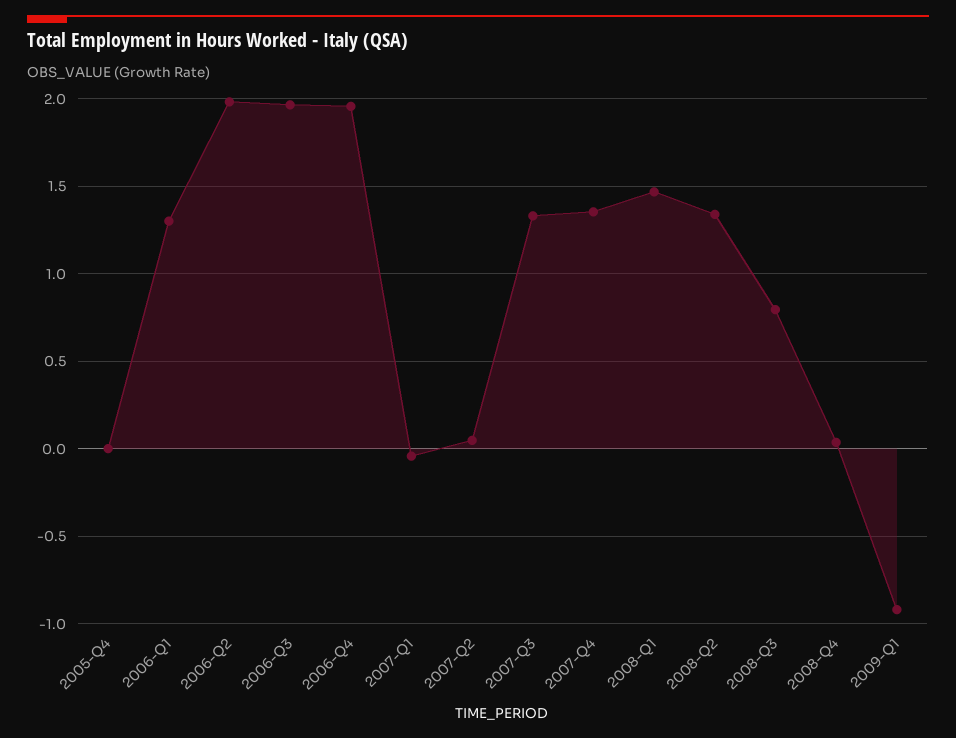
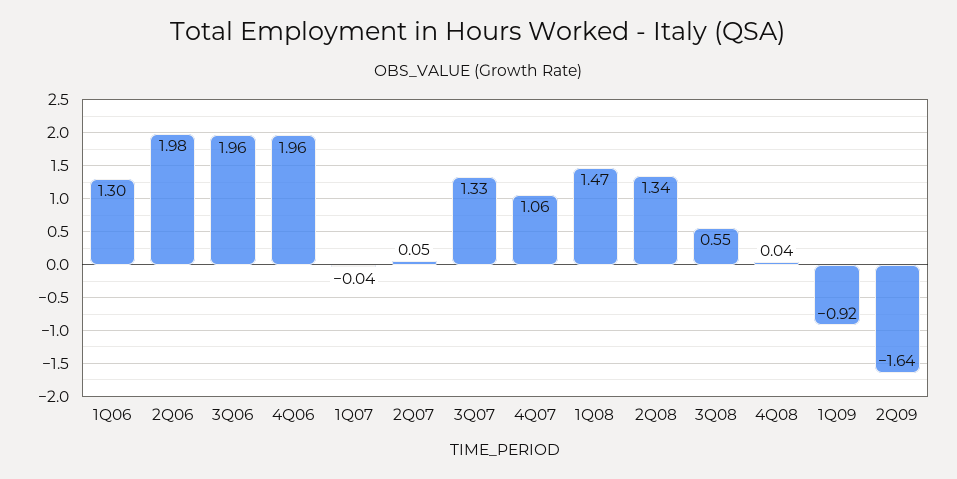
2005-Q4: 0 -> none
2007-Q4: 1.35 -> 1.06
2008-Q3: 0.8 -> 0.55
2Q09: none -> -1.64

